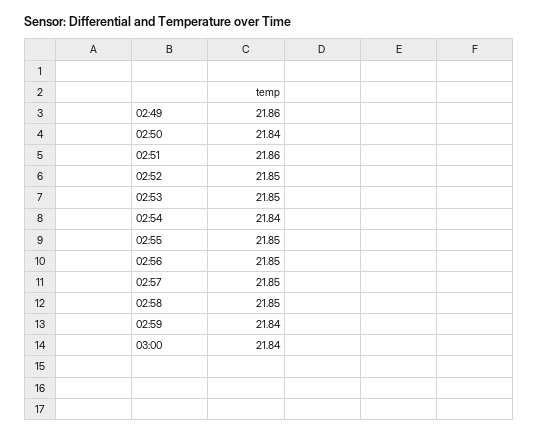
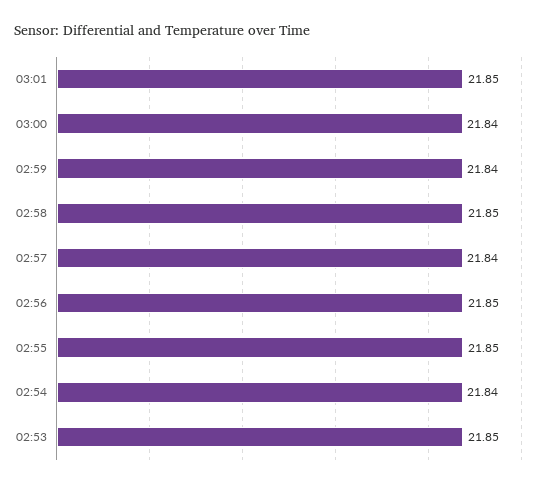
02:49: 21.86 -> none
02:50: 21.84 -> none
02:51: 21.86 -> none
02:52: 21.85 -> none
02:57: 21.85 -> 21.84
03:01: none -> 21.85

